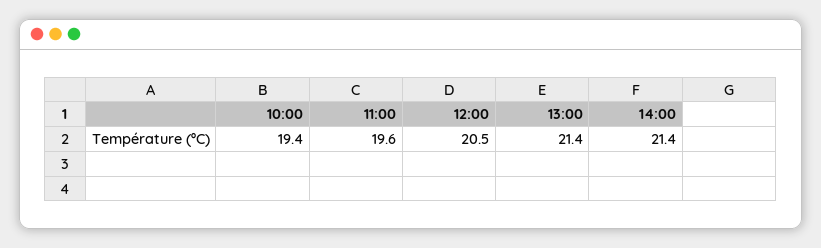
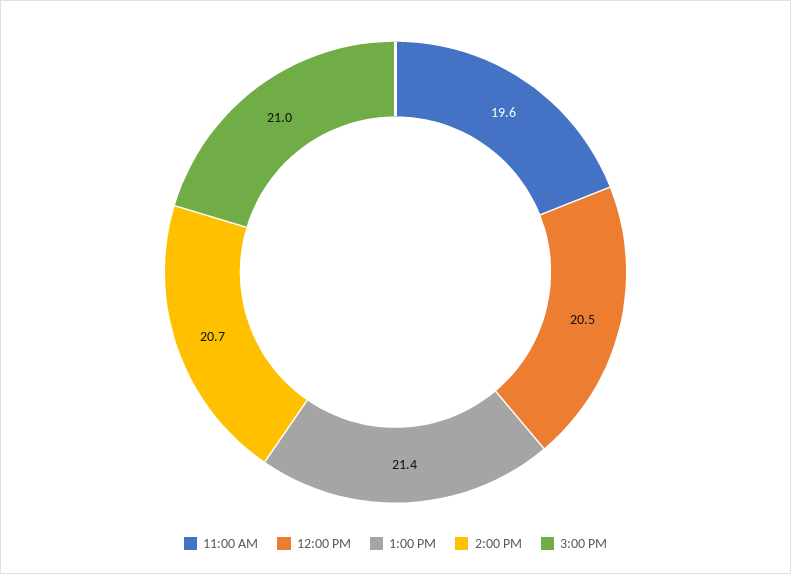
10:00: 19.4 -> none
14:00: 21.4 -> 20.7
3:00 PM: none -> 21

